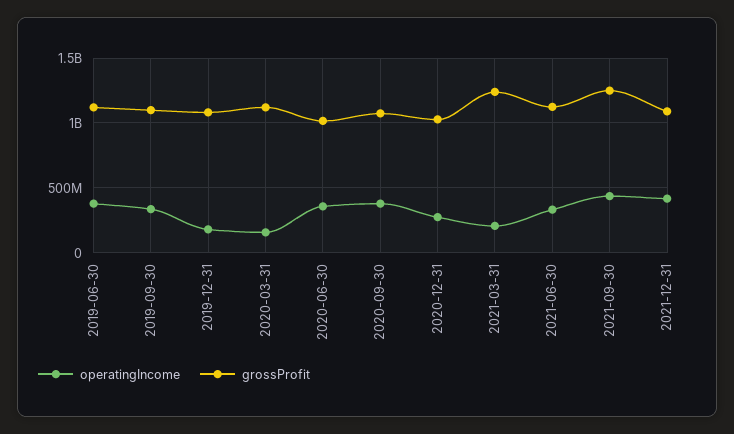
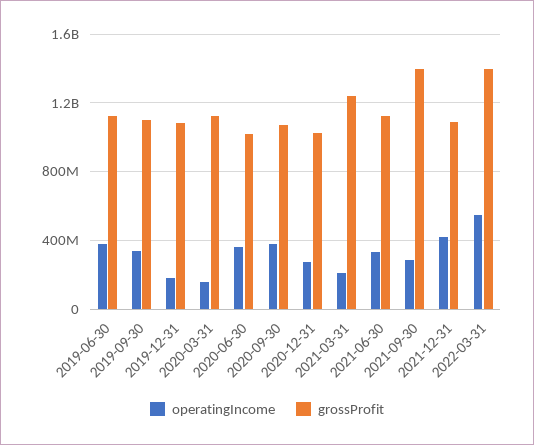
operatingIncome, 2021-09-30: 450000000 -> 300000000
grossProfit, 2021-09-30: 1250000000 -> 1400000000
operatingIncome, 2022-03-31: none -> 550000000
grossProfit, 2022-03-31: none -> 1400000000

